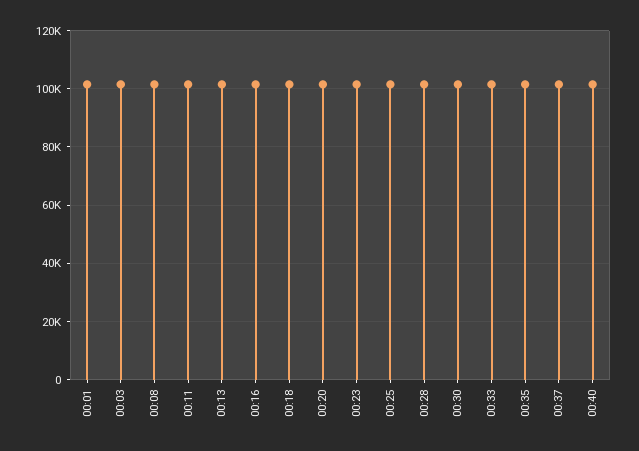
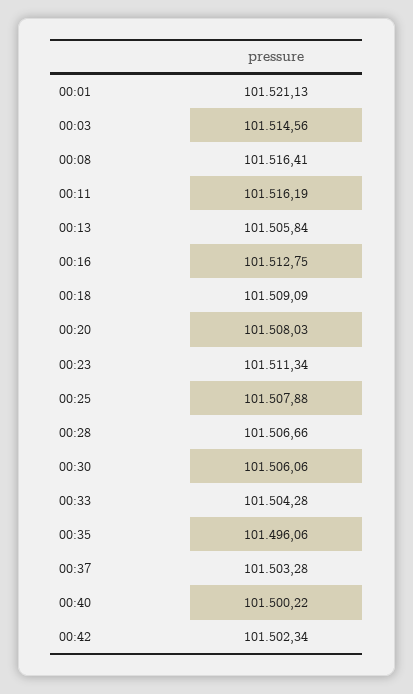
00:42: none -> 101502.34

